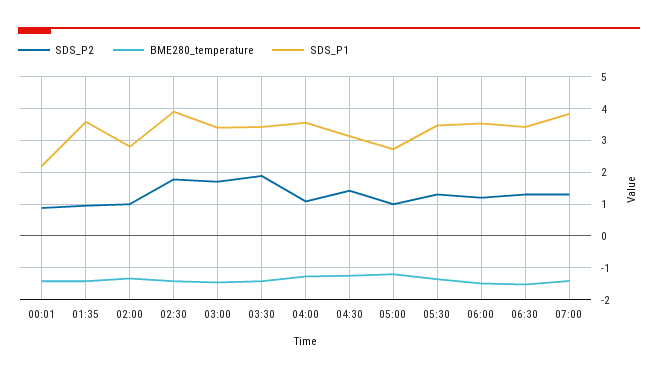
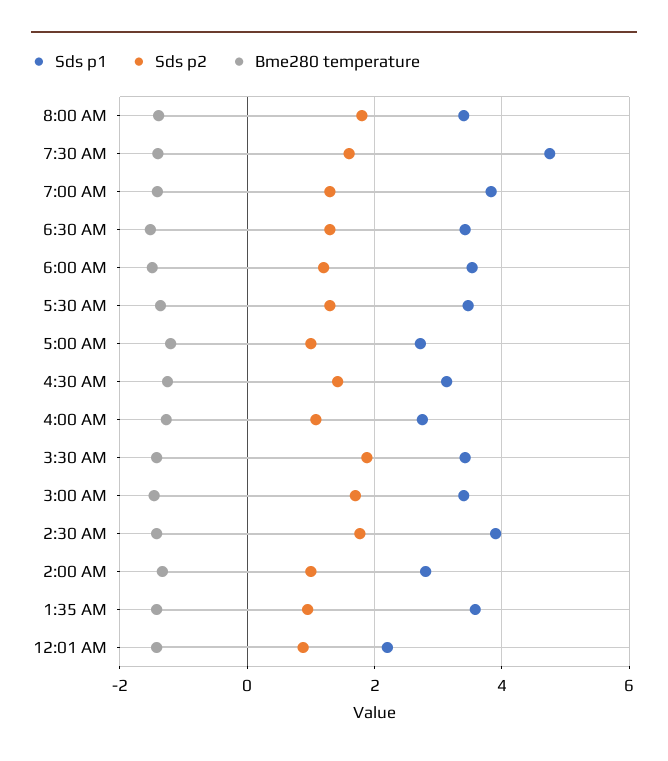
SDS_P1, 04:00: 3.6 -> 2.8
SDS_P1, 8:00 AM: none -> 3.4
SDS_P2, 8:00 AM: none -> 1.8
BME280_temperature, 8:00 AM: none -> -1.4
SDS_P1, 7:30 AM: none -> 4.8
SDS_P2, 7:30 AM: none -> 1.6
BME280_temperature, 7:30 AM: none -> -1.4

